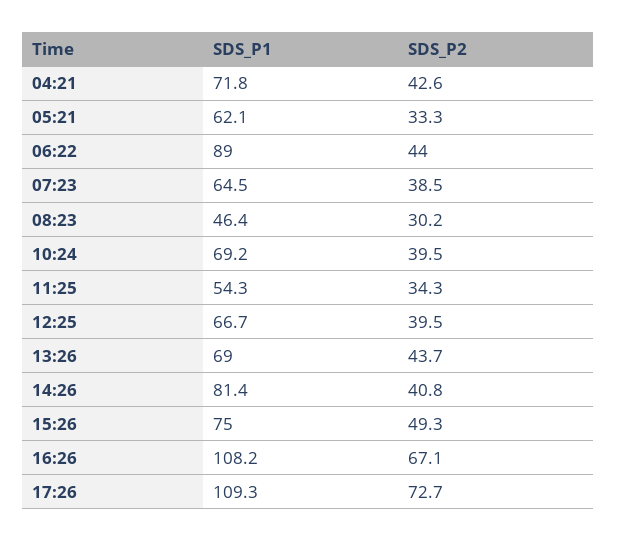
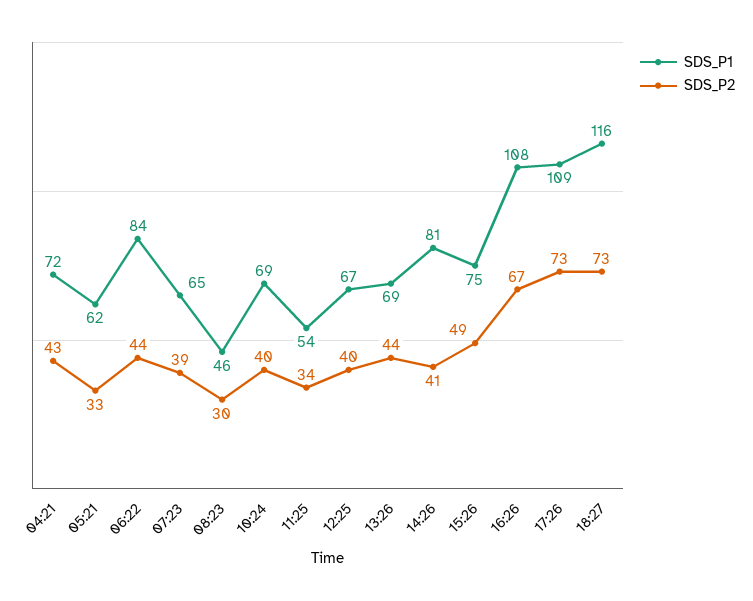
SDS_P1, 06:22: 89 -> 84
SDS_P1, 18:27: none -> 116
SDS_P2, 18:27: none -> 73

